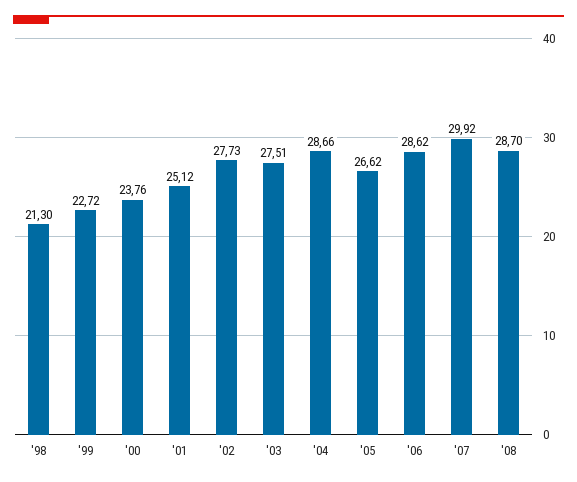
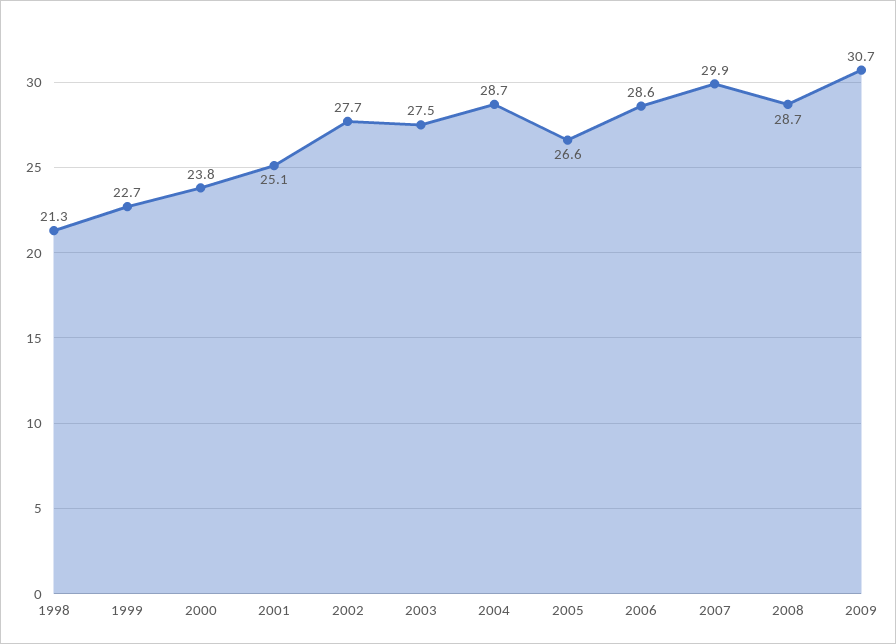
2009: none -> 30.7

